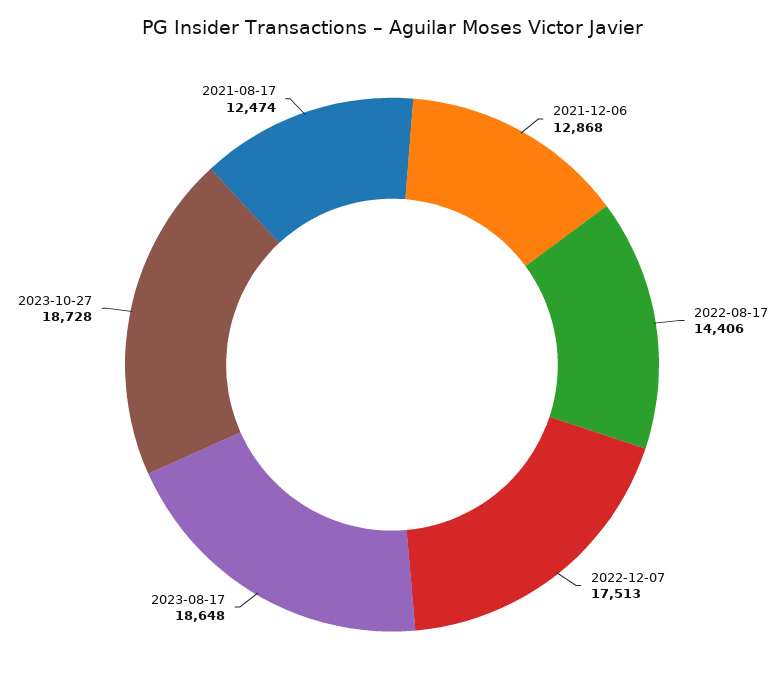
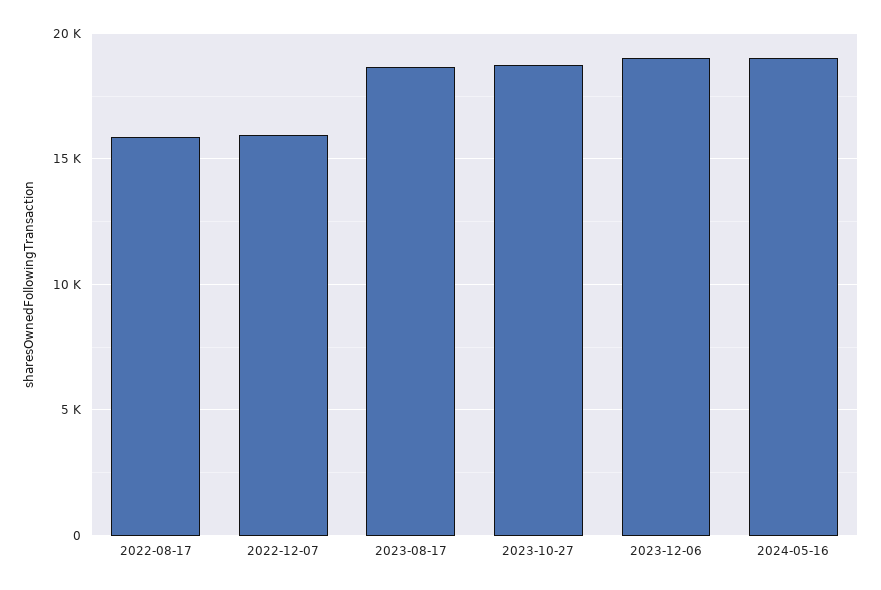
2021-12-06: 12868 -> none
2022-08-17: 14406 -> 16000
2022-12-07: 17513 -> 16000
2021-08-17: 12474 -> none
2023-12-06: none -> 19000
2024-05-16: none -> 19000

